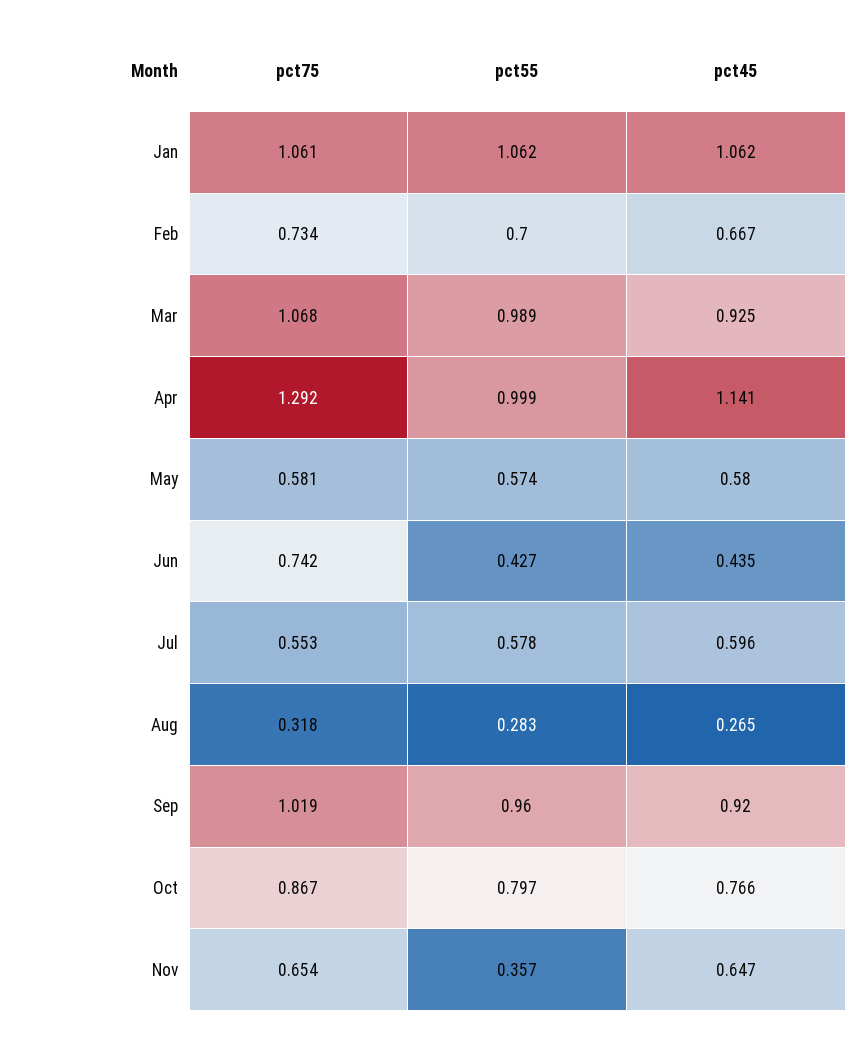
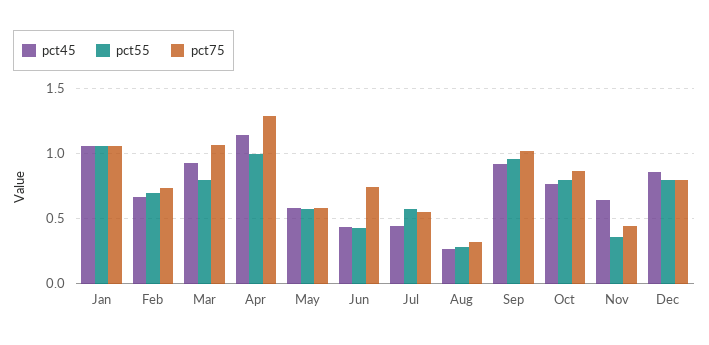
pct55, Mar: 0.989 -> 0.8
pct45, Jul: 0.596 -> 0.45
pct75, Nov: 0.654 -> 0.45
pct45, Dec: none -> 0.85
pct55, Dec: none -> 0.8
pct75, Dec: none -> 0.8

